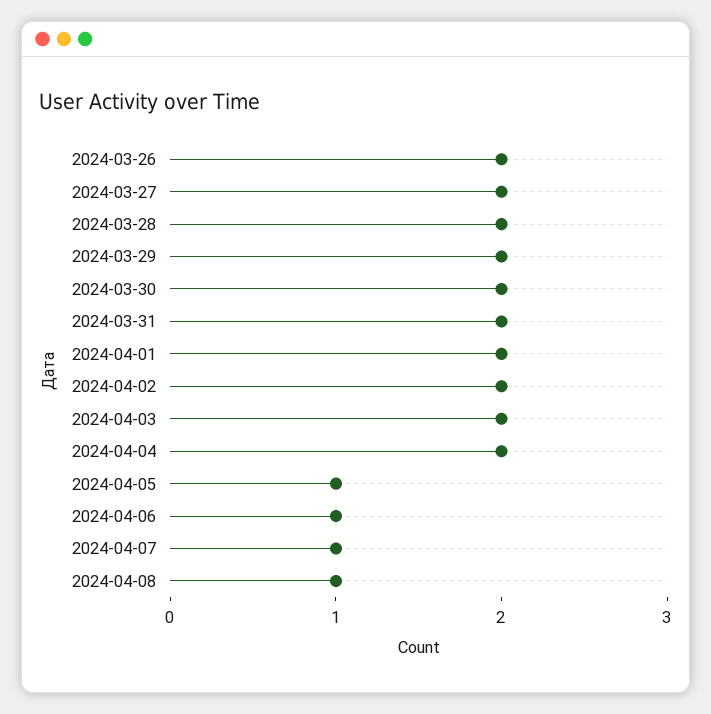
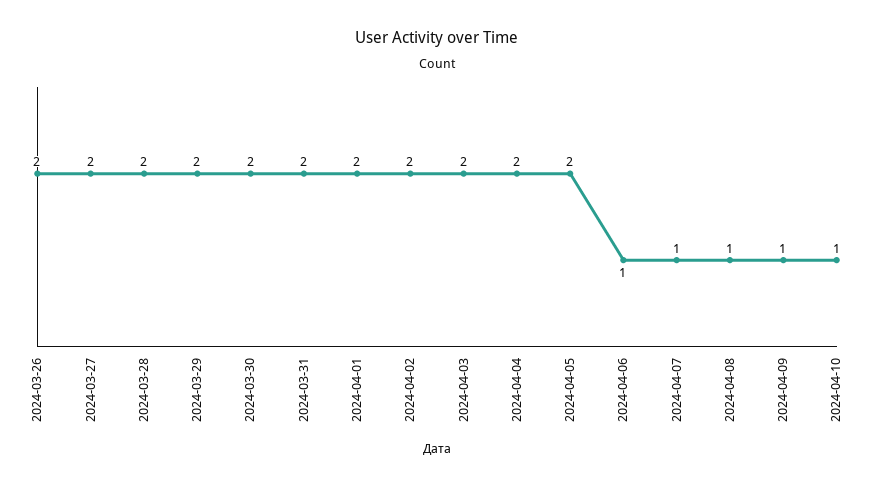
2024-04-05: 1 -> 2
2024-04-09: none -> 1
2024-04-10: none -> 1

